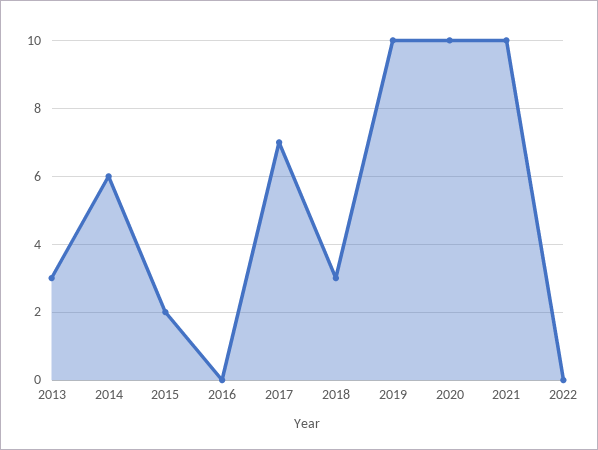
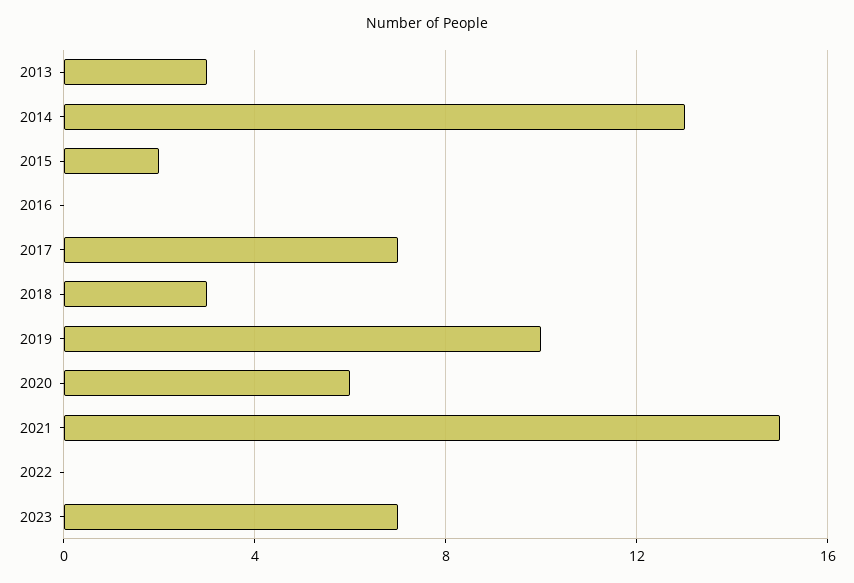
2014: 6 -> 13
2020: 10 -> 6
2021: 10 -> 15
2023: none -> 7

